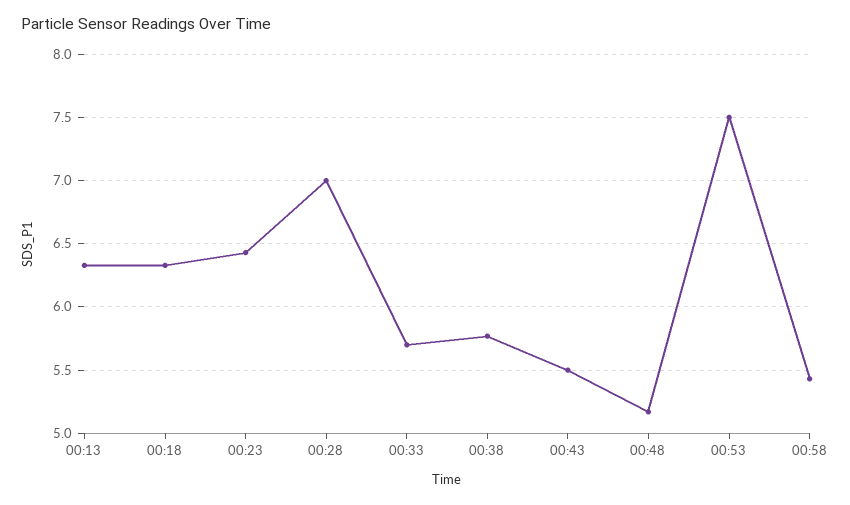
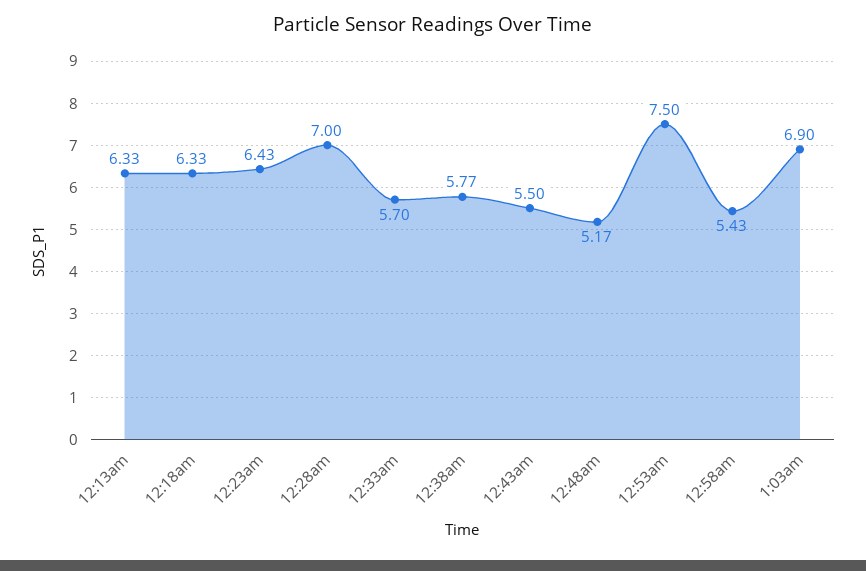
1:03am: none -> 6.9

